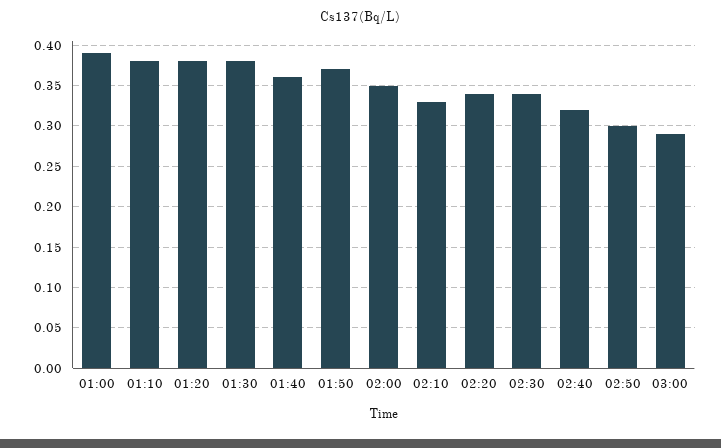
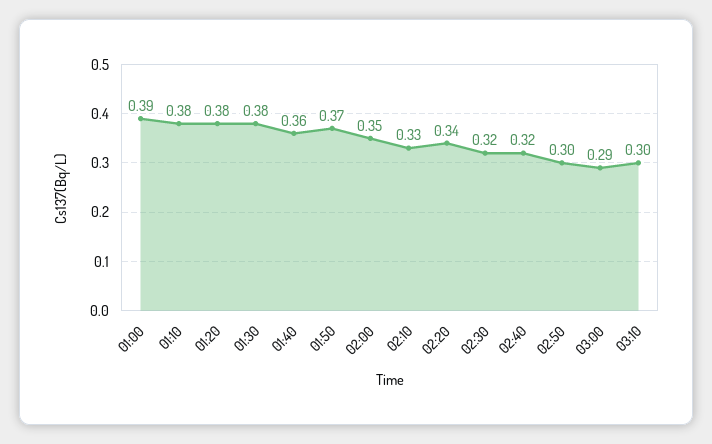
02:30: 0.34 -> 0.32
03:10: none -> 0.3

